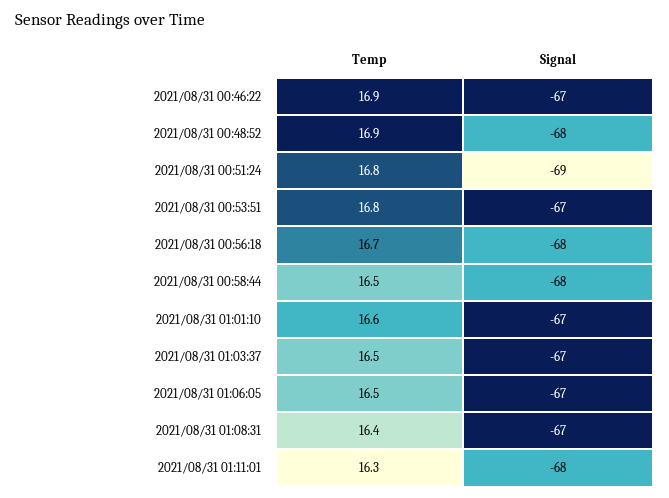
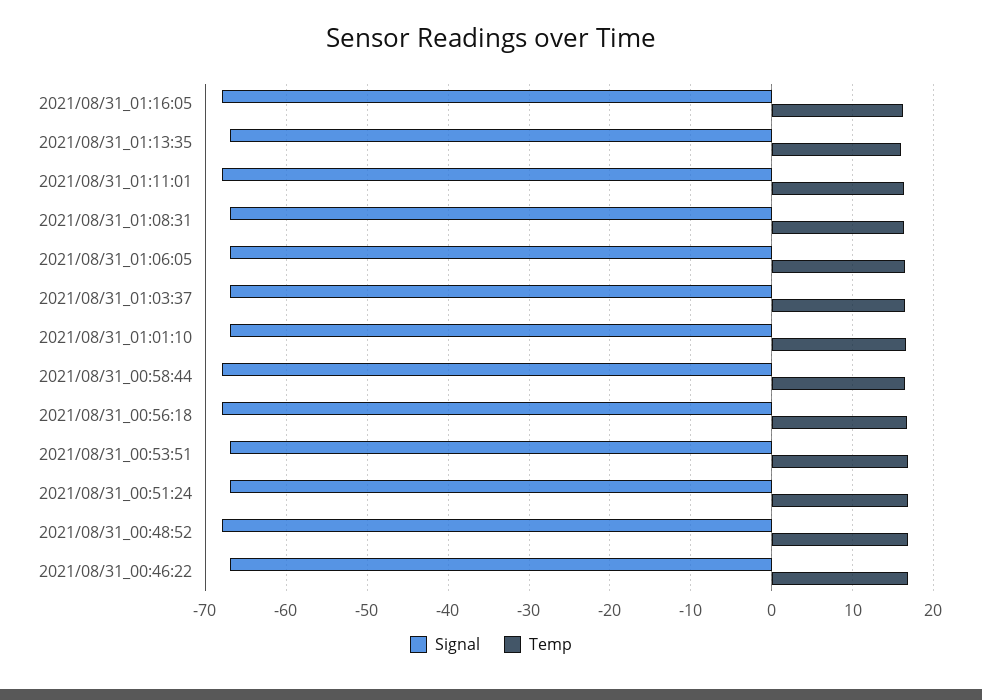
Signal, 2021/08/31 00:51:24: -69 -> -67
Signal, 2021/08/31_01:16:05: none -> -68
Temp, 2021/08/31_01:16:05: none -> 16
Signal, 2021/08/31_01:13:35: none -> -67
Temp, 2021/08/31_01:13:35: none -> 16

